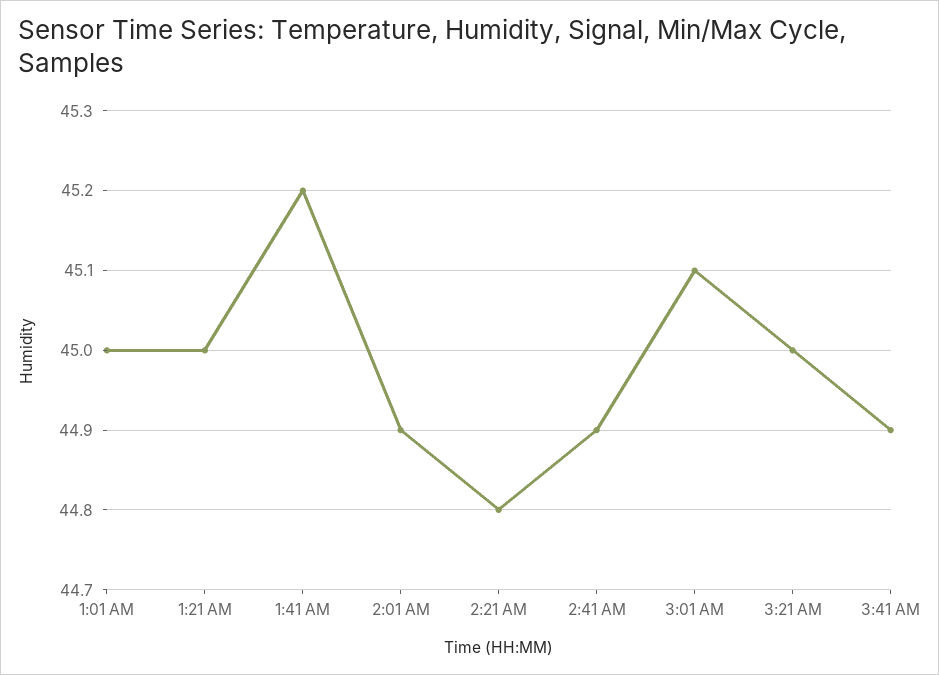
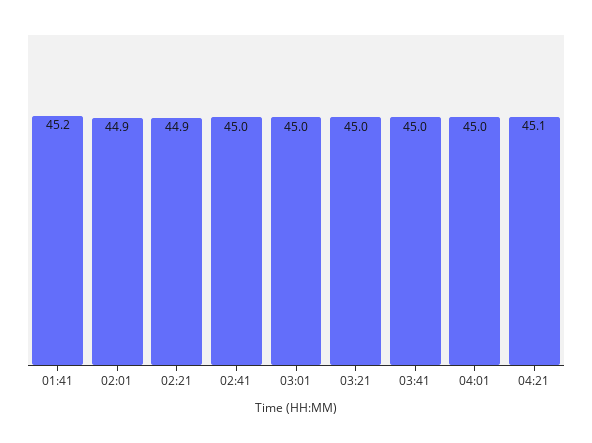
1:01 AM: 45 -> none
1:21 AM: 45 -> none
2:21 AM: 44.8 -> 44.9
2:41 AM: 44.9 -> 45
3:01 AM: 45.1 -> 45
3:41 AM: 44.9 -> 45
04:01: none -> 45
04:21: none -> 45.1

